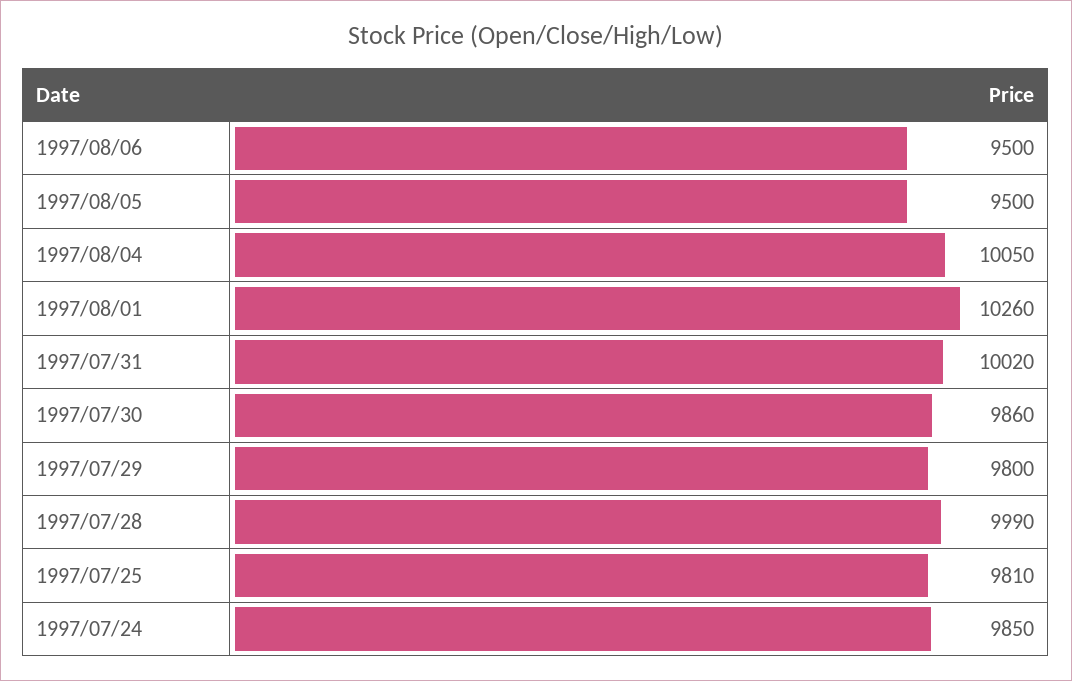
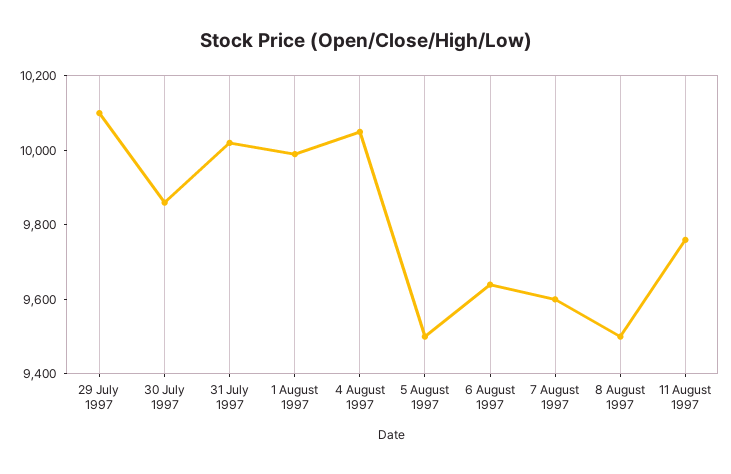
1997/08/06: 9500 -> 9650
1997/08/01: 10260 -> 10000
1997/07/29: 9800 -> 10100
1997/07/28: 9990 -> none
1997/07/25: 9810 -> none
1997/07/24: 9850 -> none
7 August 1997: none -> 9600
8 August 1997: none -> 9500
11 August 1997: none -> 9750

